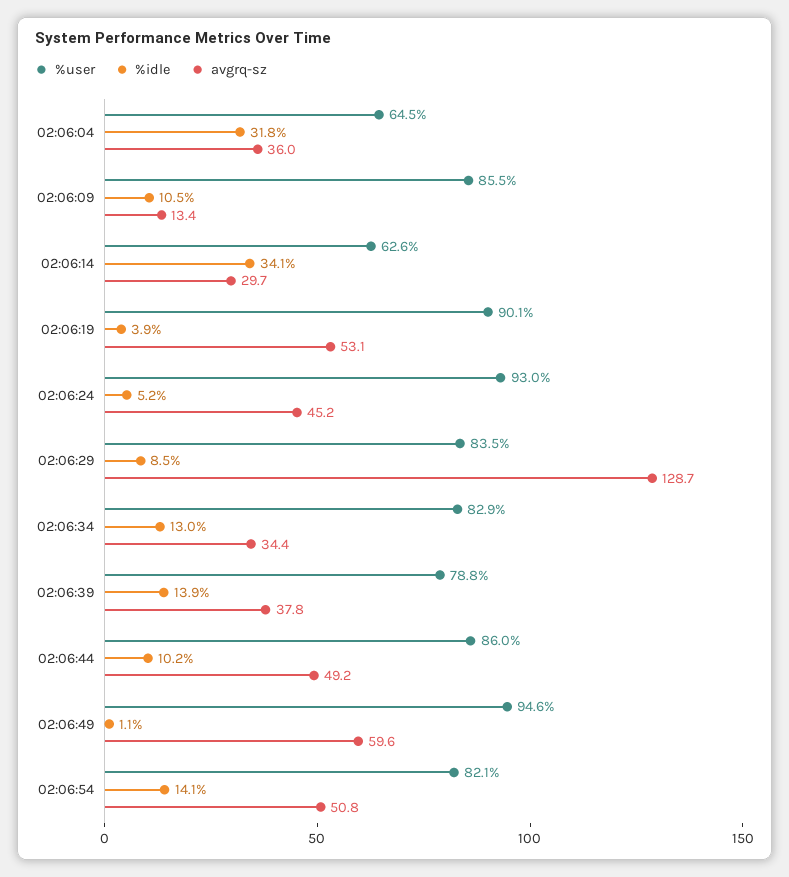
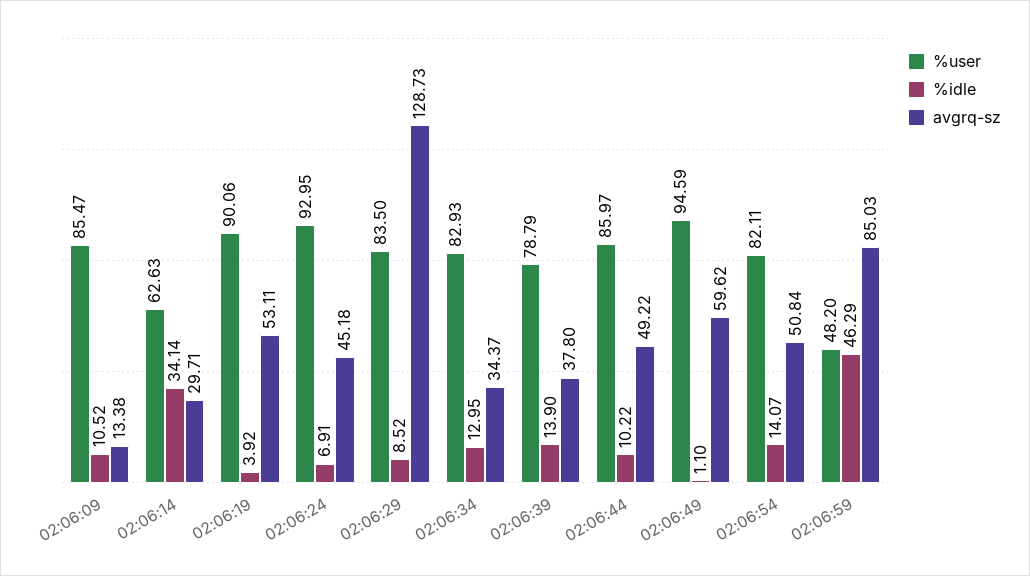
%user, 02:06:04: 64.5 -> none
%idle, 02:06:04: 31.8 -> none
avgrq-sz, 02:06:04: 36 -> none
%idle, 02:06:24: 5.2 -> 6.91
%user, 02:06:59: none -> 48.2
%idle, 02:06:59: none -> 46.29
avgrq-sz, 02:06:59: none -> 85.03

